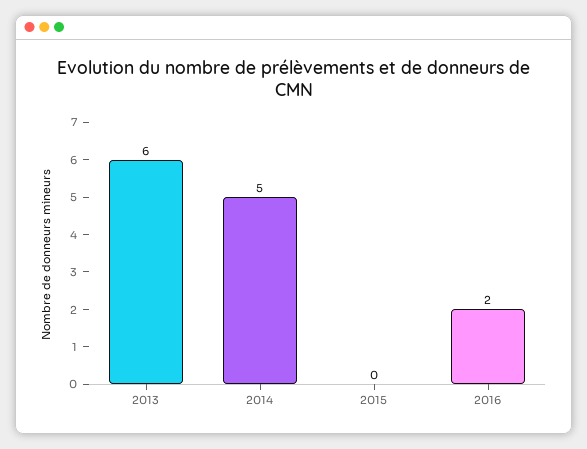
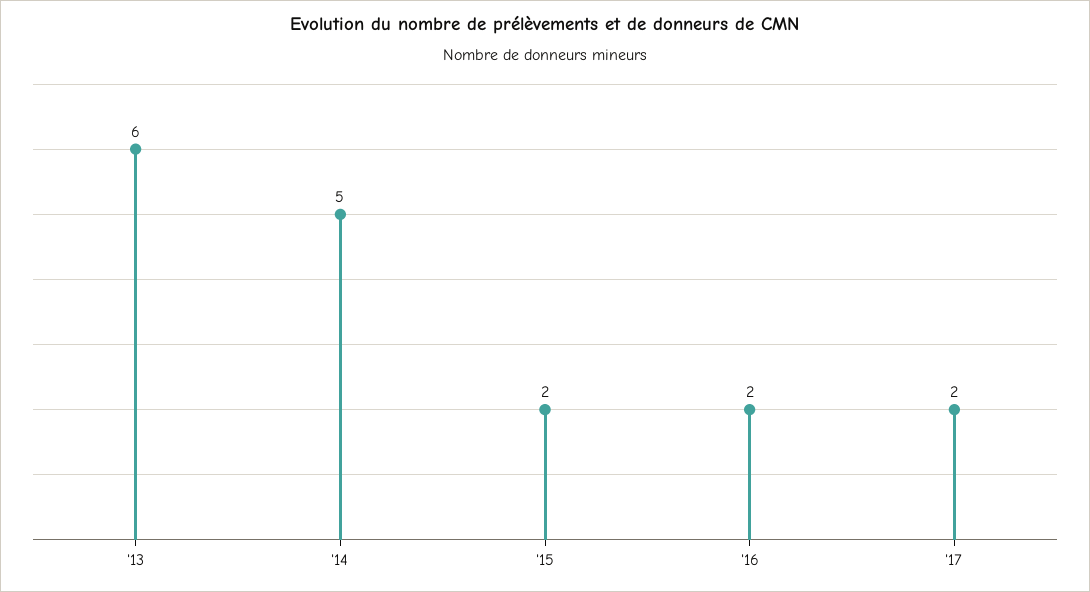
2015: 0 -> 2
'17: none -> 2

